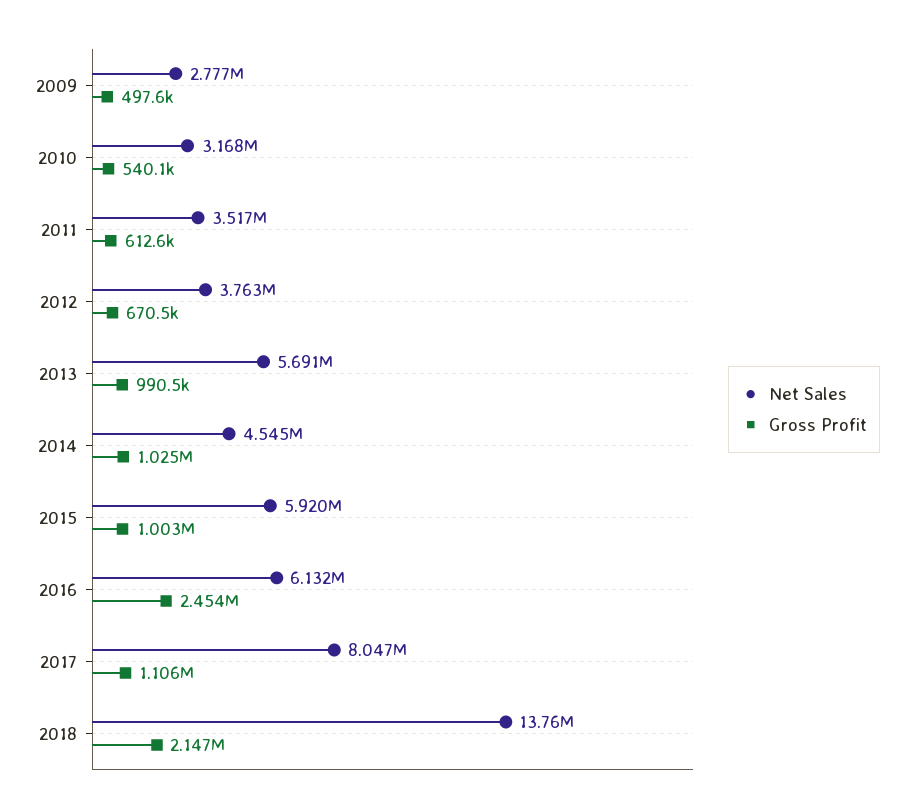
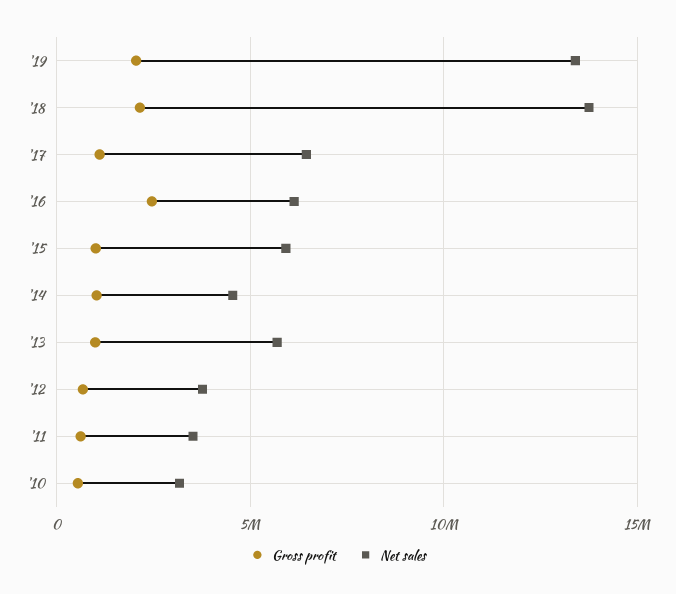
Net Sales, 2009: 2777000 -> none
Gross Profit, 2009: 497600 -> none
Net Sales, 2017: 8047000 -> 6500000
Gross Profit, '19: none -> 2000000
Net Sales, '19: none -> 13500000

